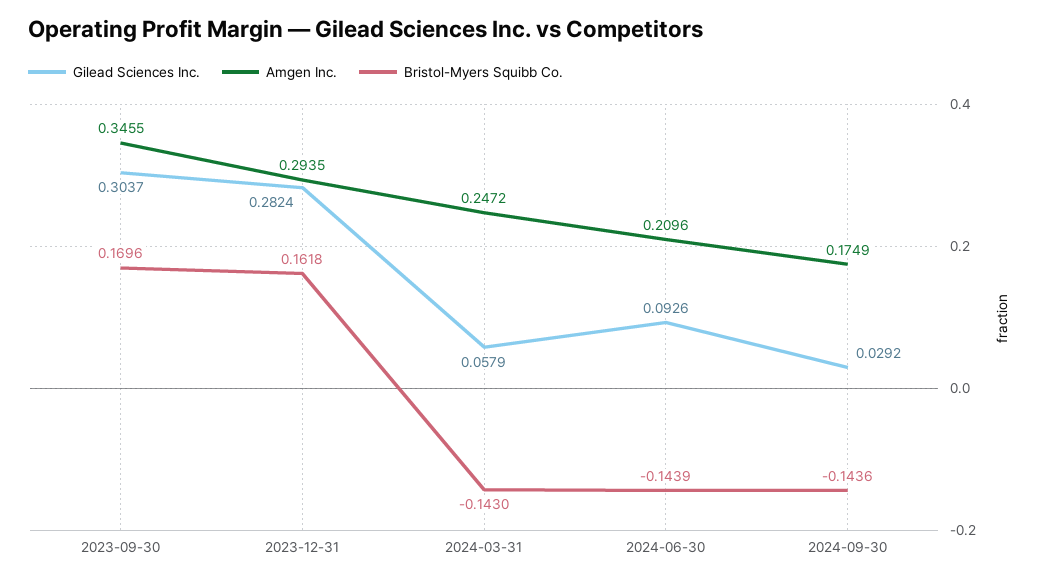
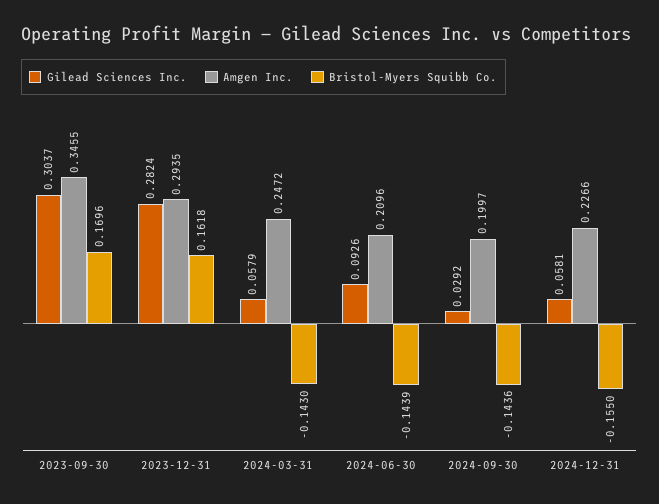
Amgen Inc., 2024-09-30: 0.1749 -> 0.1997
Gilead Sciences Inc., 2024-12-31: none -> 0.0581
Amgen Inc., 2024-12-31: none -> 0.2266
Bristol-Myers Squibb Co., 2024-12-31: none -> -0.155

